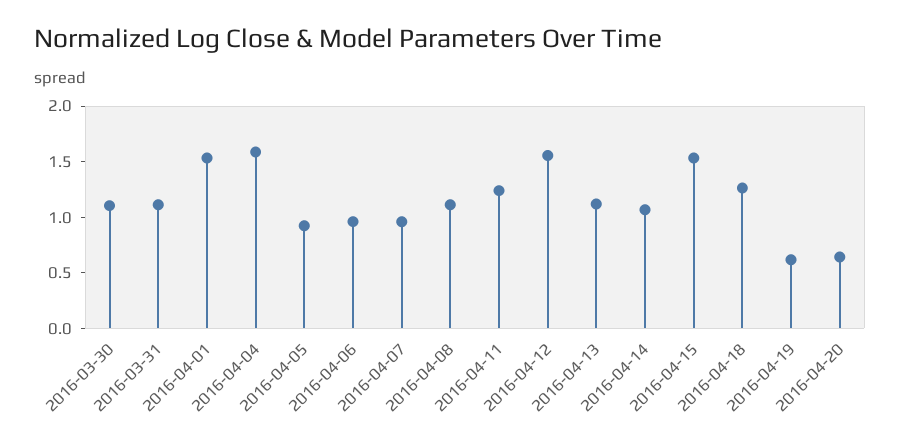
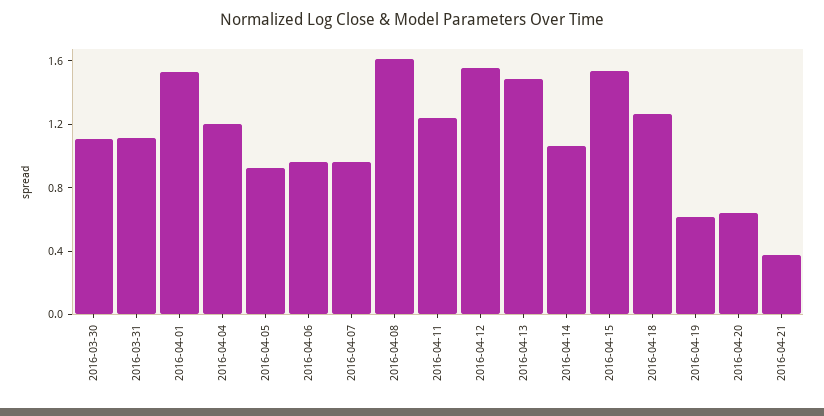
2016-04-04: 1.6 -> 1.2
2016-04-08: 1.1 -> 1.6
2016-04-13: 1.1 -> 1.5
2016-04-21: none -> 0.4

